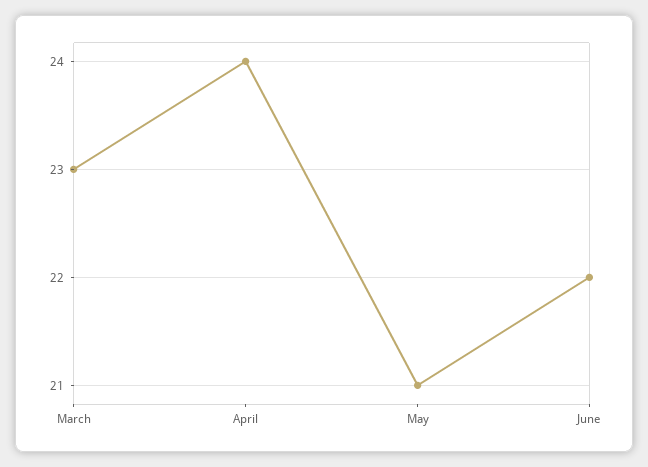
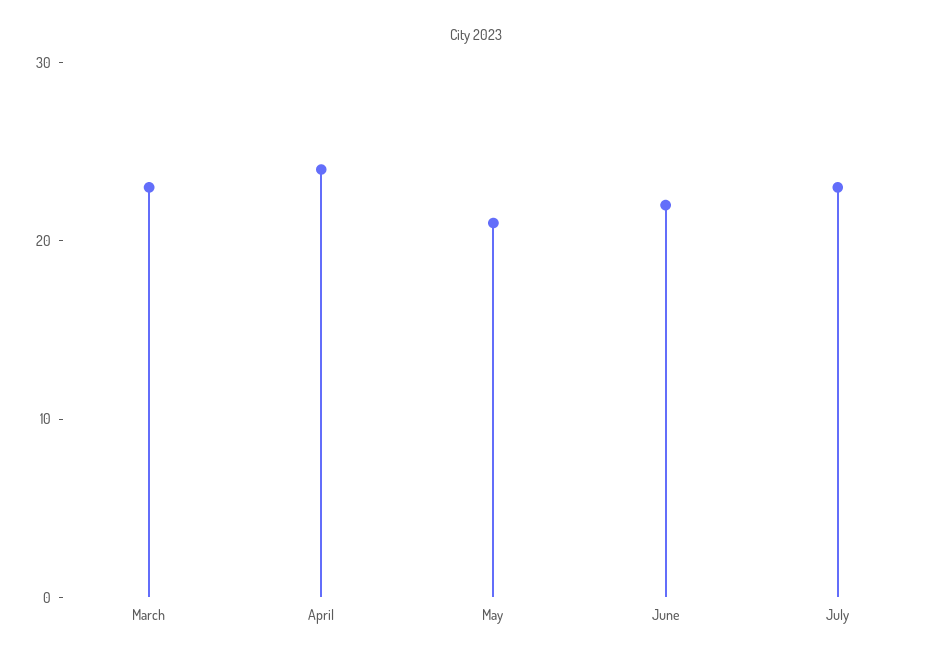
July: none -> 23

